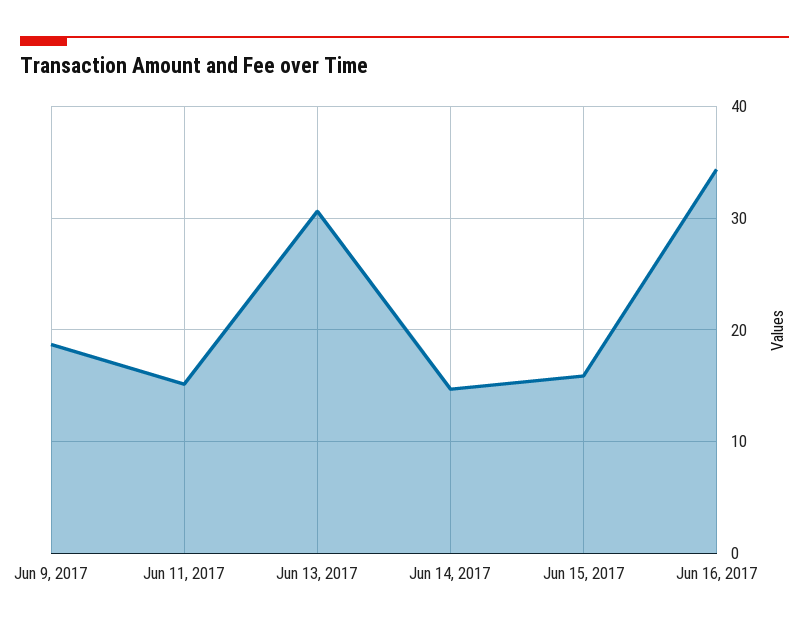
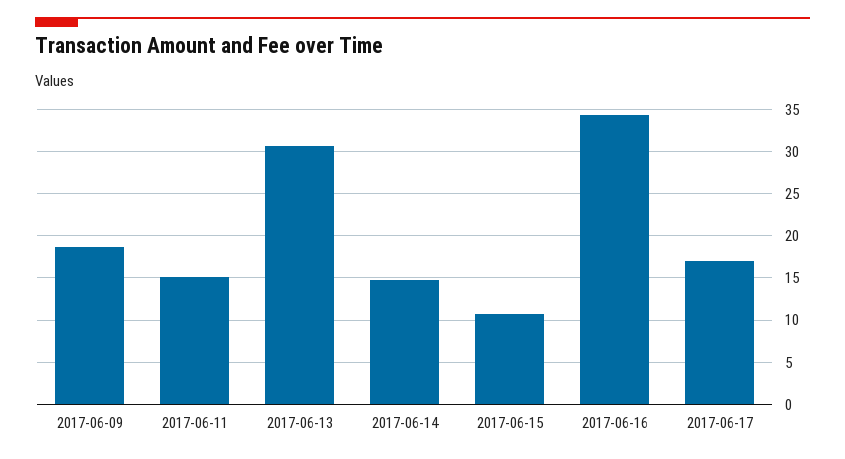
Jun 15, 2017: 16 -> 11
2017-06-17: none -> 17

